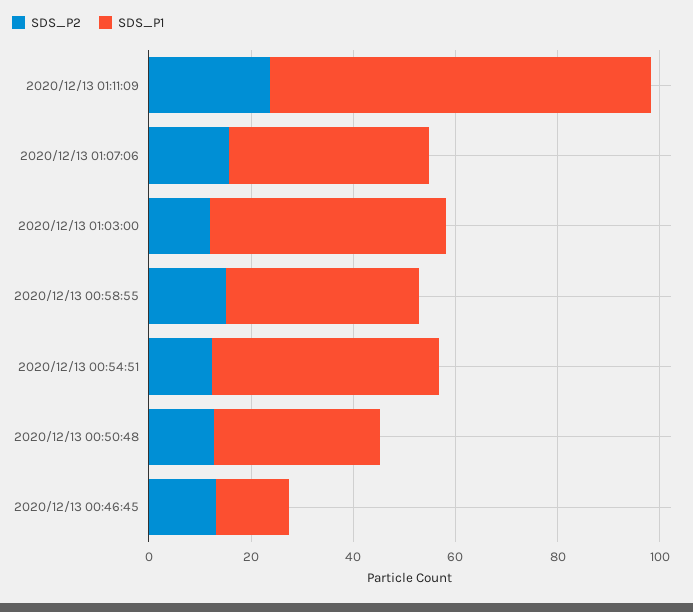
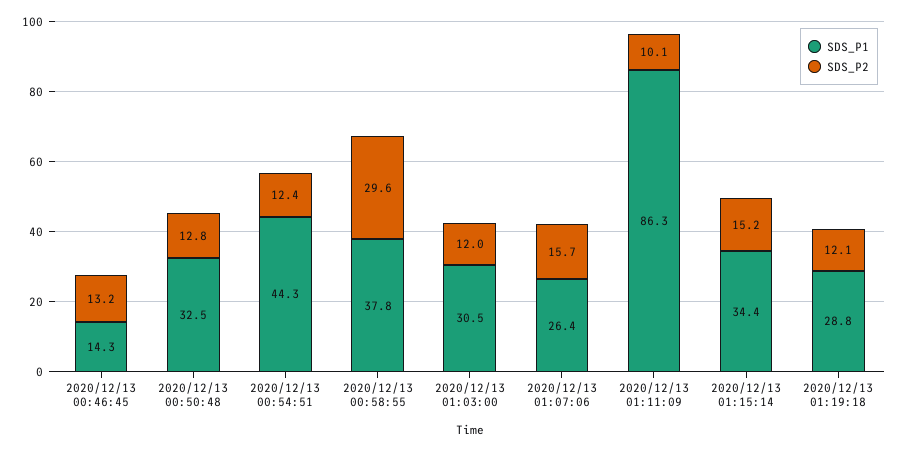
SDS_P2, 2020/12/13 01:11:09: 25 -> 10.1
SDS_P1, 2020/12/13 01:11:09: 75 -> 86.3
SDS_P1, 2020/12/13 01:07:06: 40 -> 26.4
SDS_P1, 2020/12/13 01:03:00: 45 -> 30.5
SDS_P2, 2020/12/13 00:58:55: 15 -> 29.6
SDS_P1, 2020/12/13 01:15:14: none -> 34.4
SDS_P2, 2020/12/13 01:15:14: none -> 15.2
SDS_P1, 2020/12/13 01:19:18: none -> 28.8
SDS_P2, 2020/12/13 01:19:18: none -> 12.1

